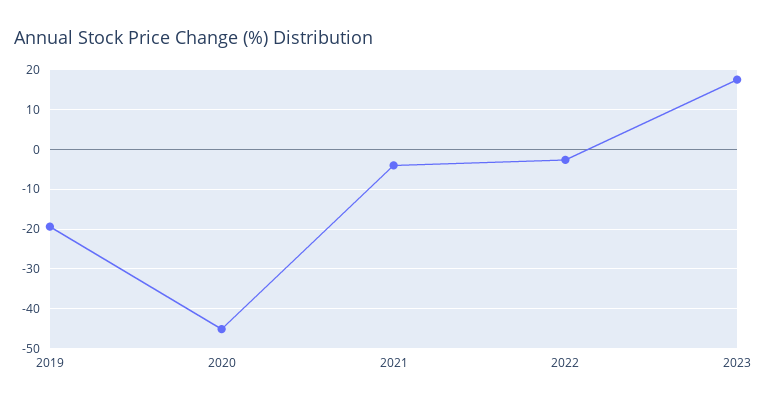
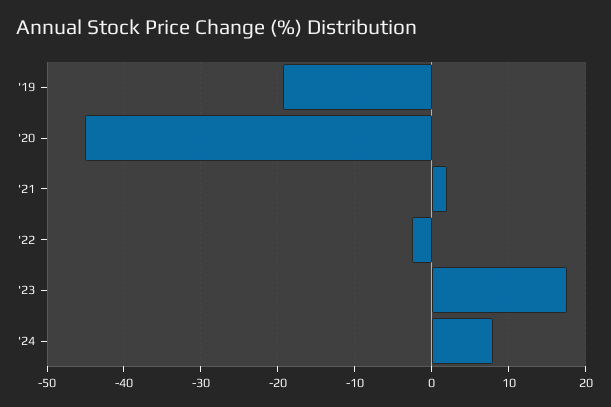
2021: -4 -> 2
'24: none -> 8

